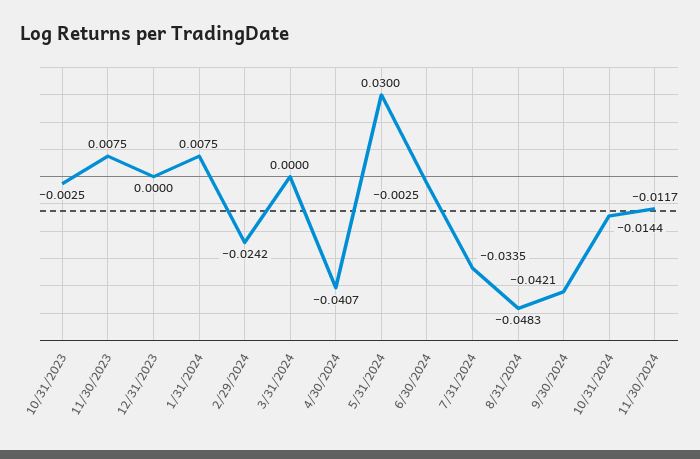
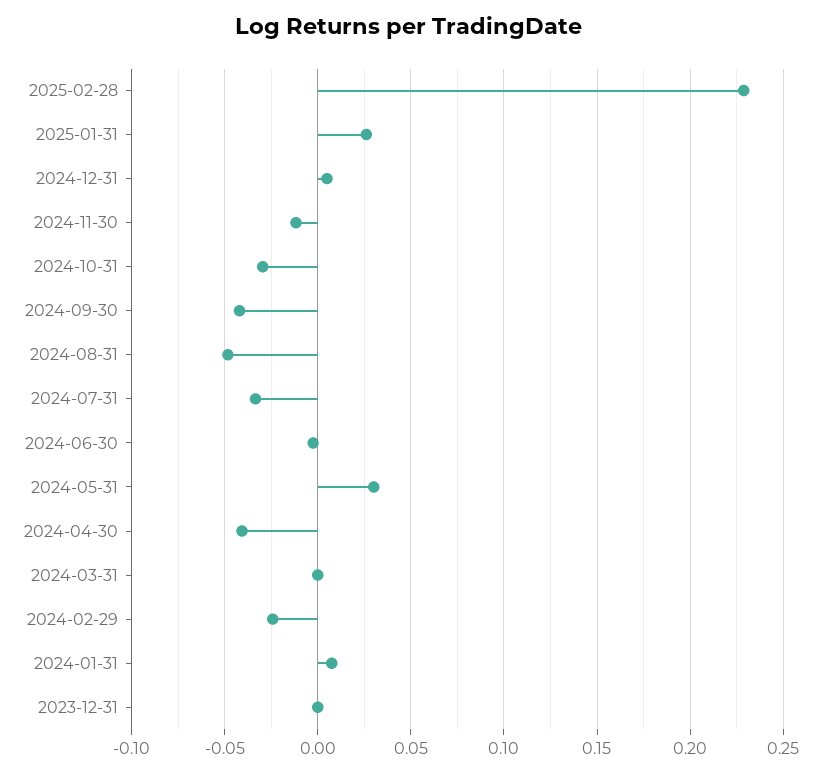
10/31/2023: -0.0025 -> none
11/30/2023: 0.0075 -> none
10/31/2024: -0.0144 -> -0.03
2025-02-28: none -> 0.23
2025-01-31: none -> 0.025
2024-12-31: none -> 0.005

